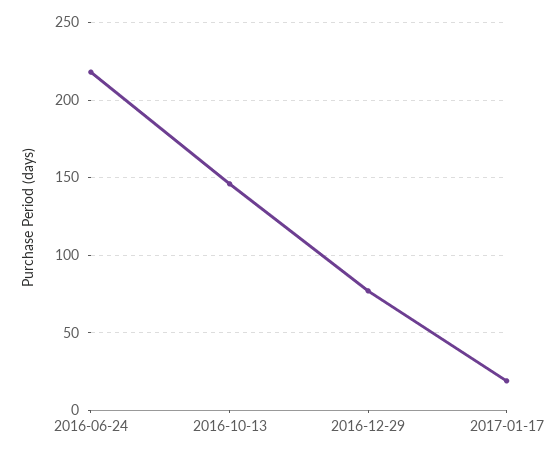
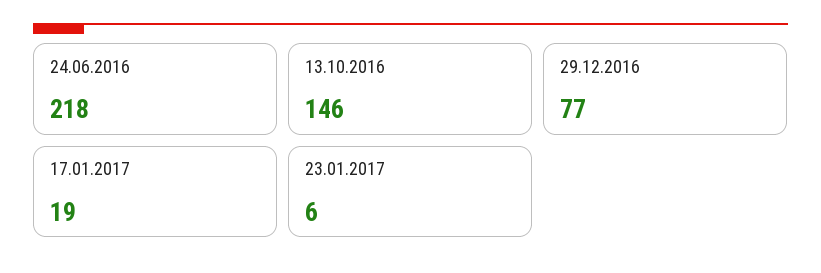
23.01.2017: none -> 6

